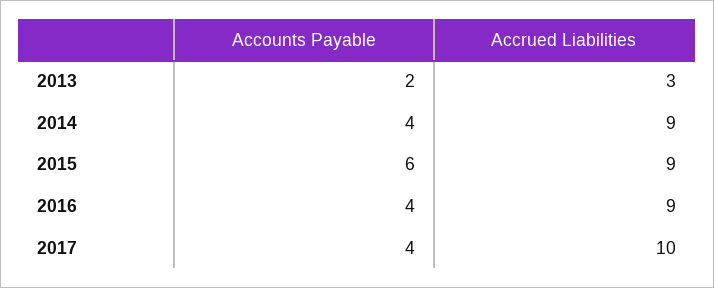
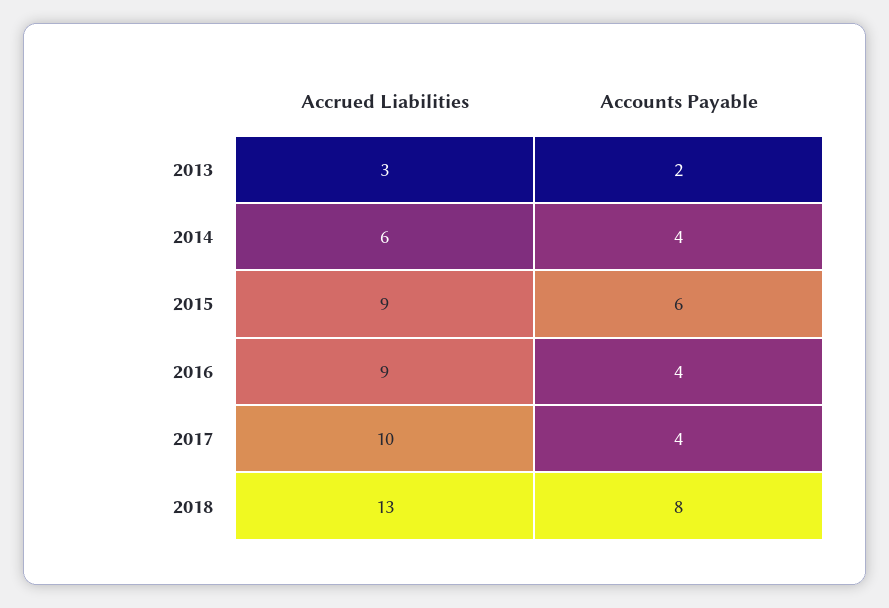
Accrued Liabilities, 2014: 9 -> 6
Accrued Liabilities, 2018: none -> 13
Accounts Payable, 2018: none -> 8

